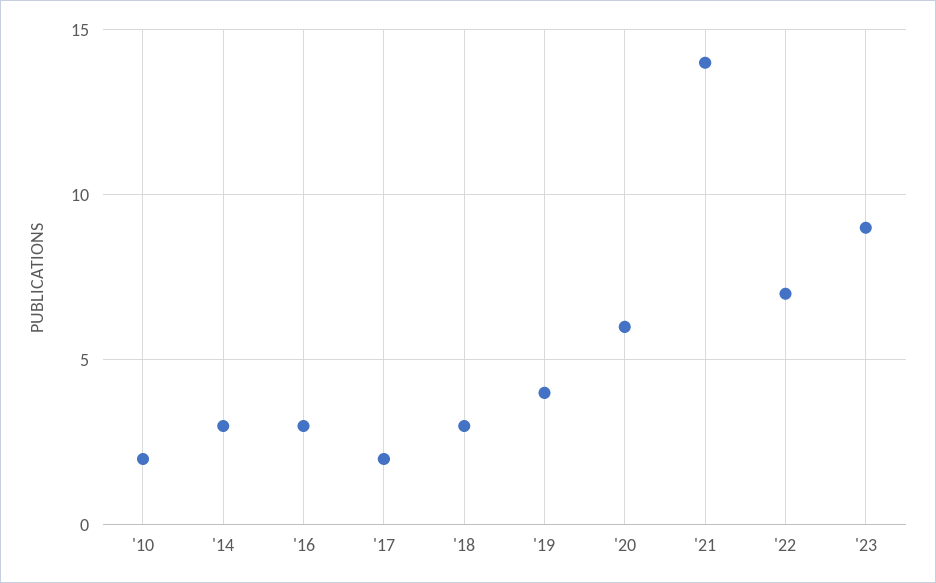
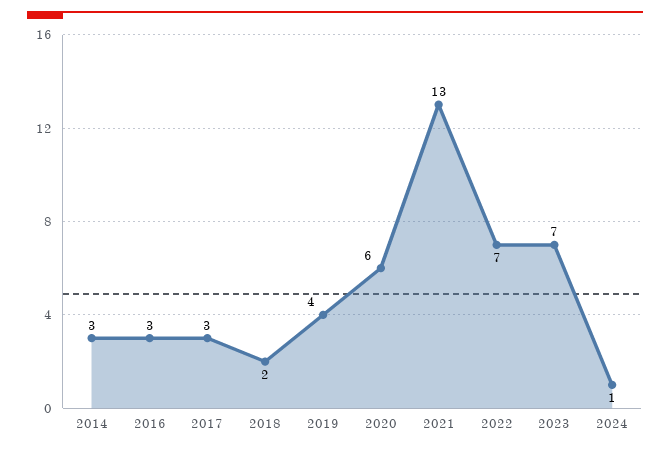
'10: 2 -> none
'17: 2 -> 3
'18: 3 -> 2
'21: 14 -> 13
'23: 9 -> 7
2024: none -> 1

